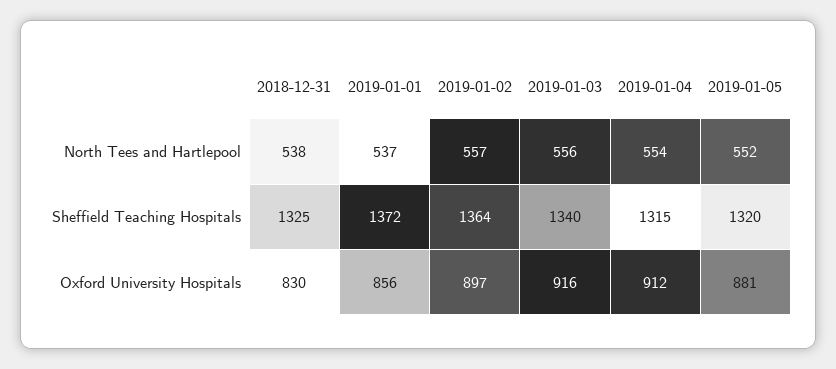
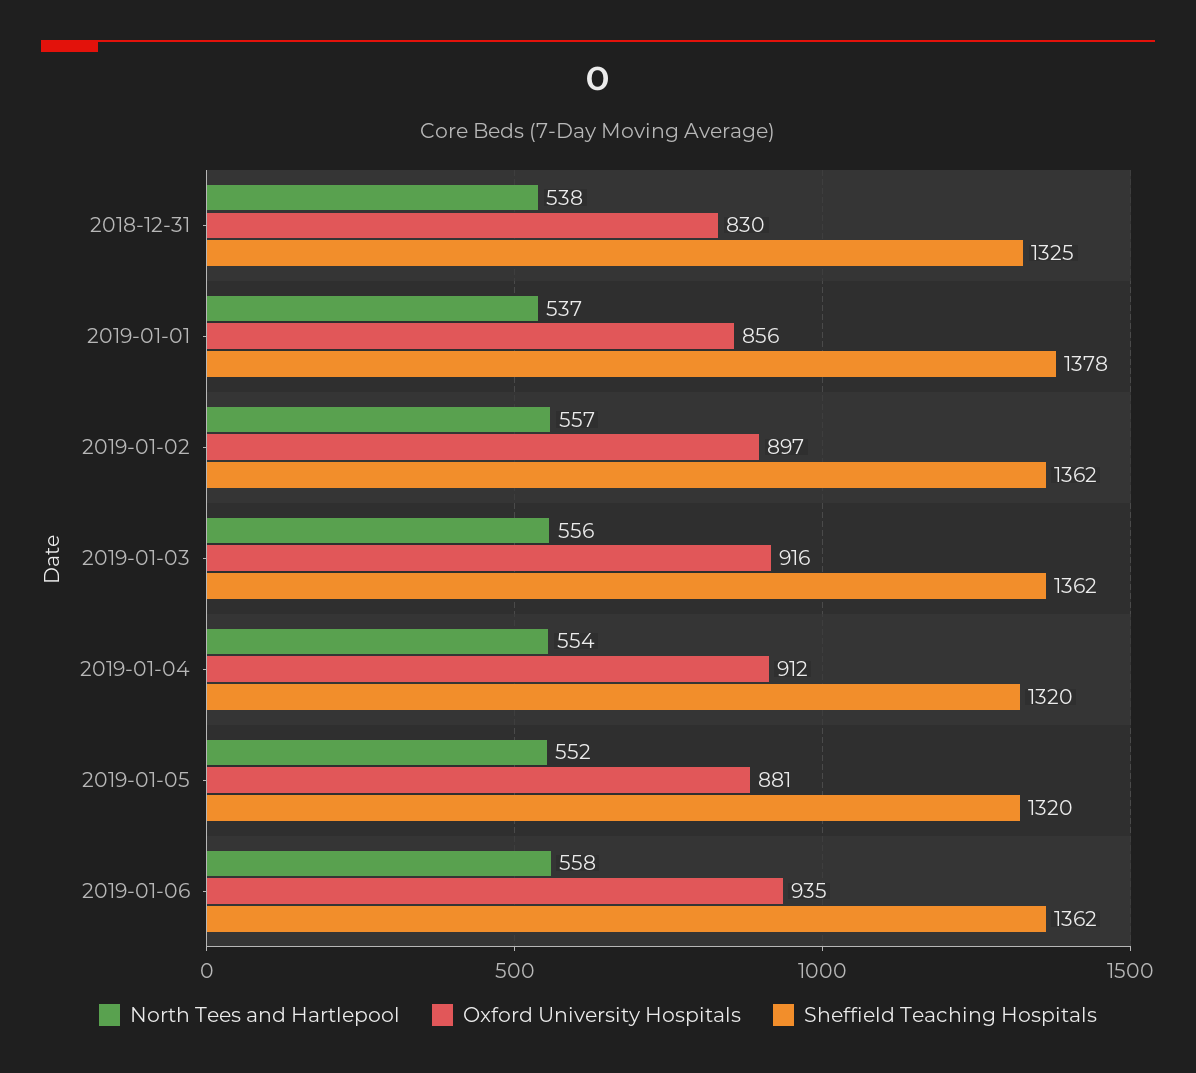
Sheffield Teaching Hospitals, 2019-01-01: 1372 -> 1378
Sheffield Teaching Hospitals, 2019-01-02: 1364 -> 1362
Sheffield Teaching Hospitals, 2019-01-03: 1340 -> 1362
Sheffield Teaching Hospitals, 2019-01-04: 1315 -> 1320
North Tees and Hartlepool, 2019-01-06: none -> 558
Oxford University Hospitals, 2019-01-06: none -> 935
Sheffield Teaching Hospitals, 2019-01-06: none -> 1362

